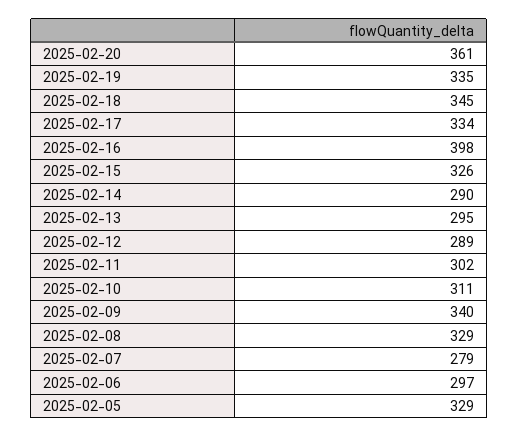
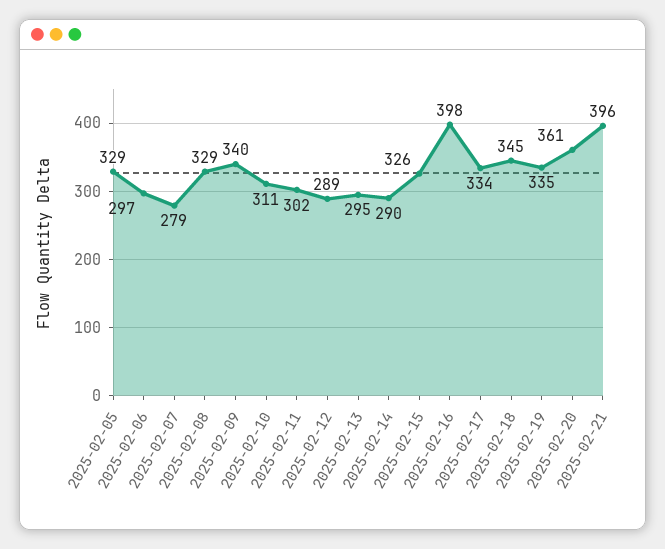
2025-02-21: none -> 396

